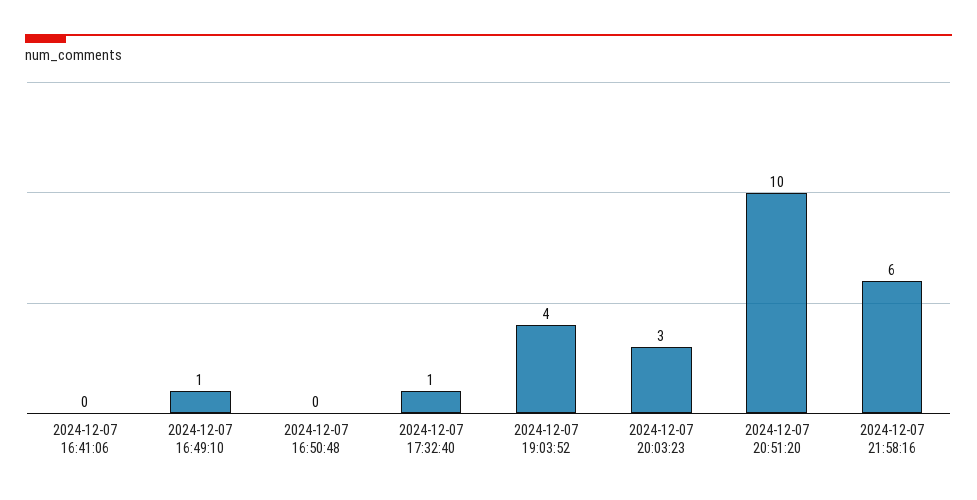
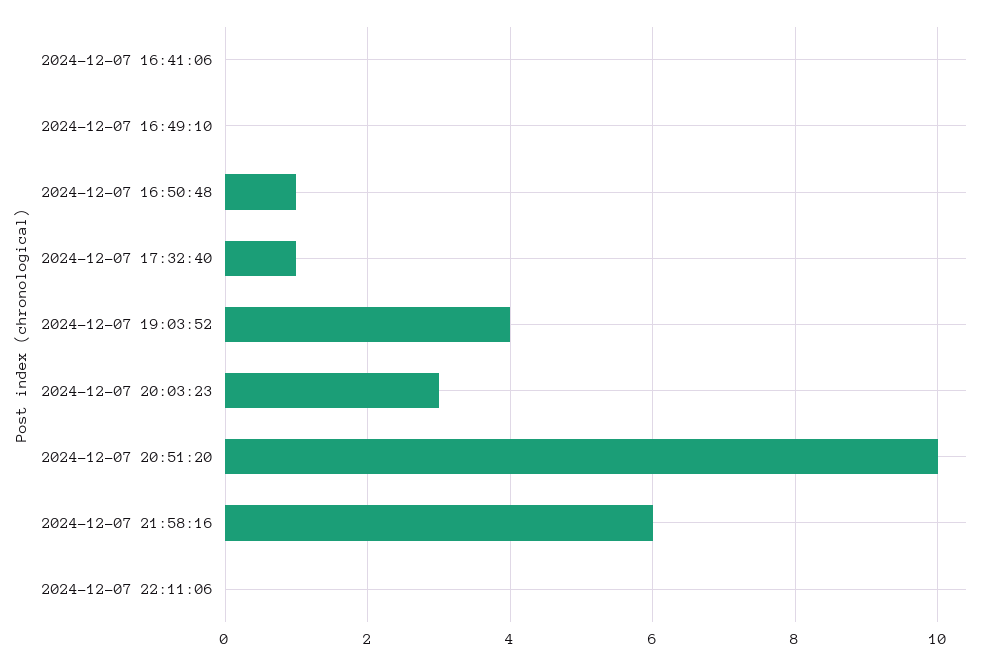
2024-12-07 16:49:10: 1 -> 0
2024-12-07 16:50:48: 0 -> 1
2024-12-07 22:11:06: none -> 0

